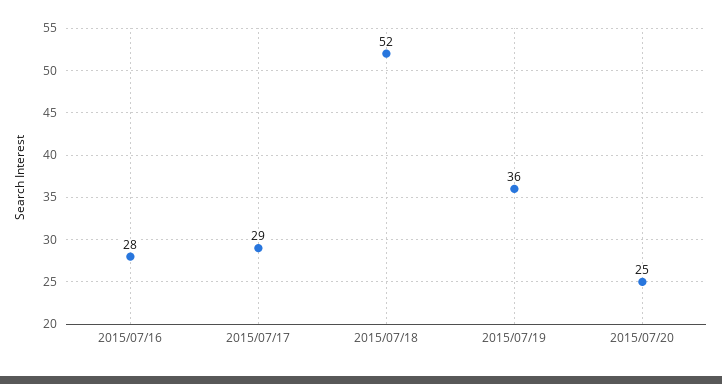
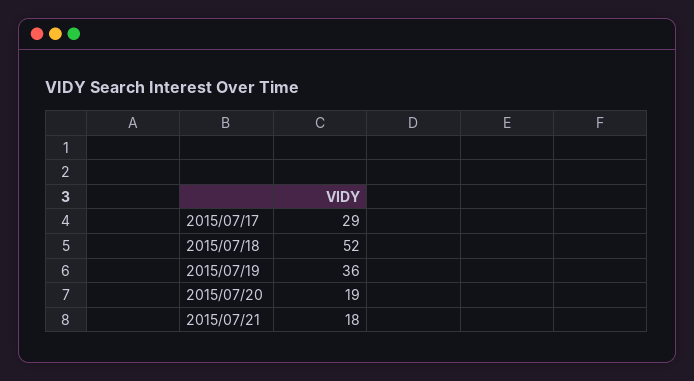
2015/07/16: 28 -> none
2015/07/20: 25 -> 19
2015/07/21: none -> 18

